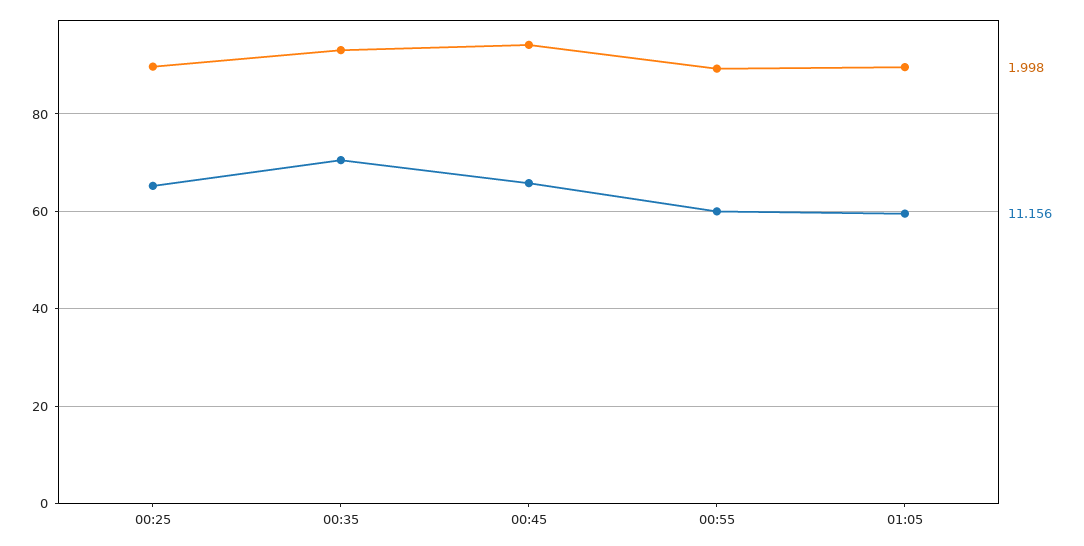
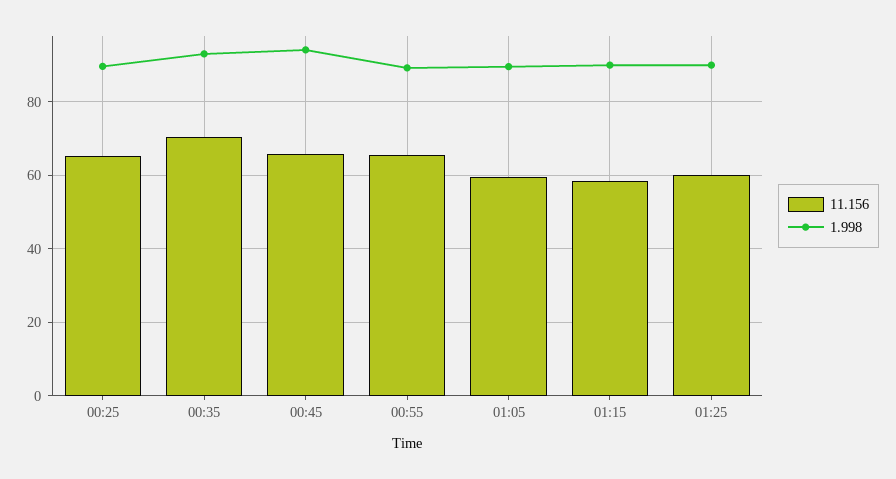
11.156, 00:55: 60 -> 66
11.156, 01:15: none -> 58
1.998, 01:15: none -> 90
11.156, 01:25: none -> 60
1.998, 01:25: none -> 90

